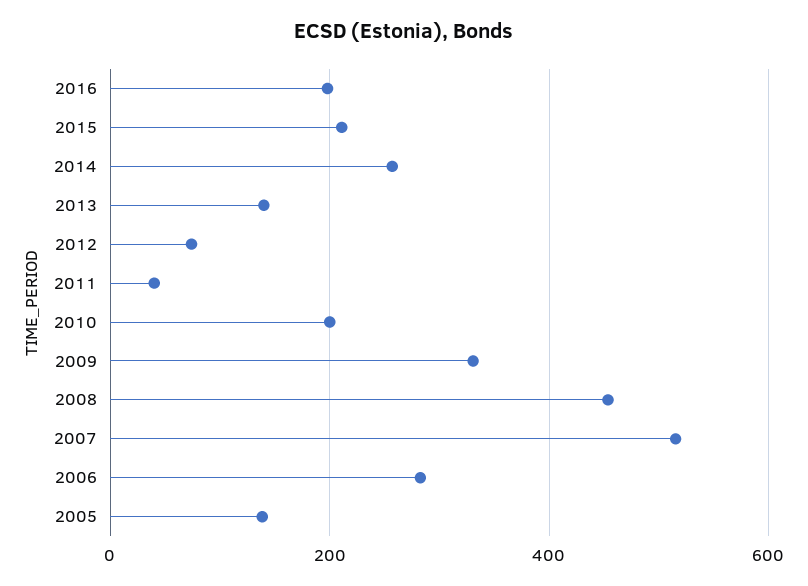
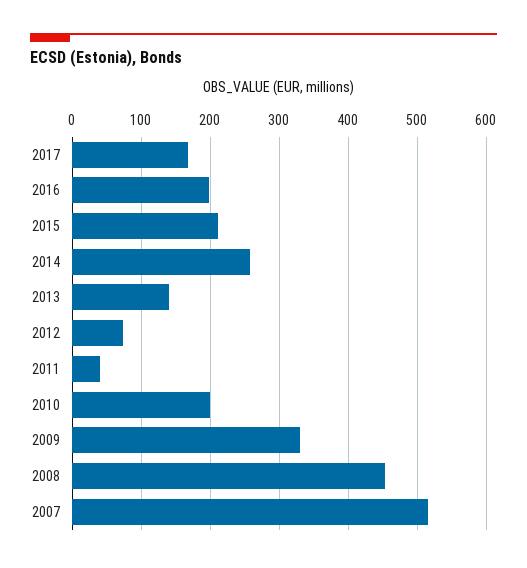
2006: 280 -> none
2005: 140 -> none
2017: none -> 170

